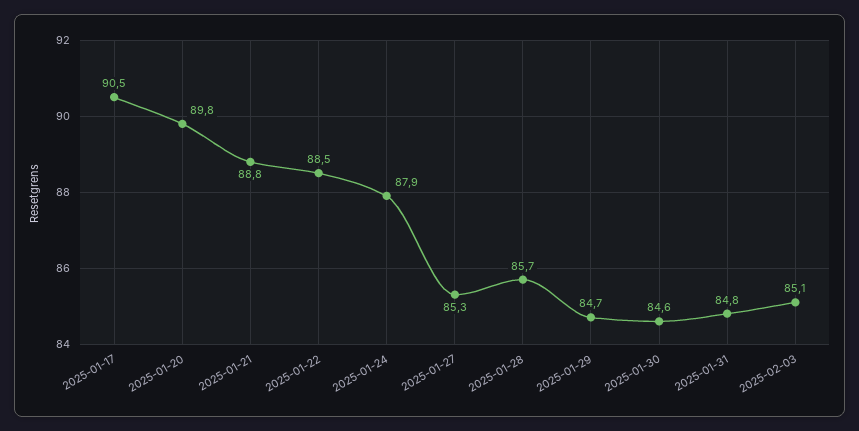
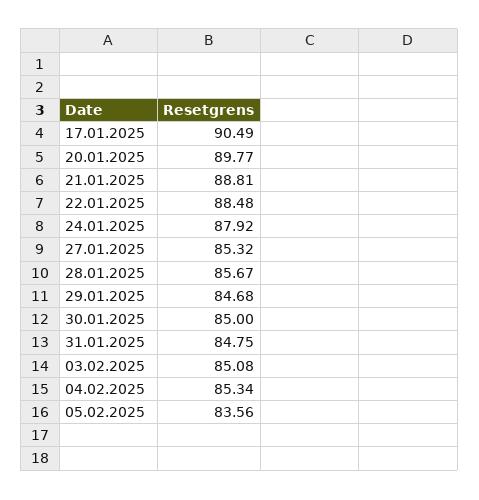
2025-01-30: 84.6 -> 85
04.02.2025: none -> 85.34
05.02.2025: none -> 83.56

